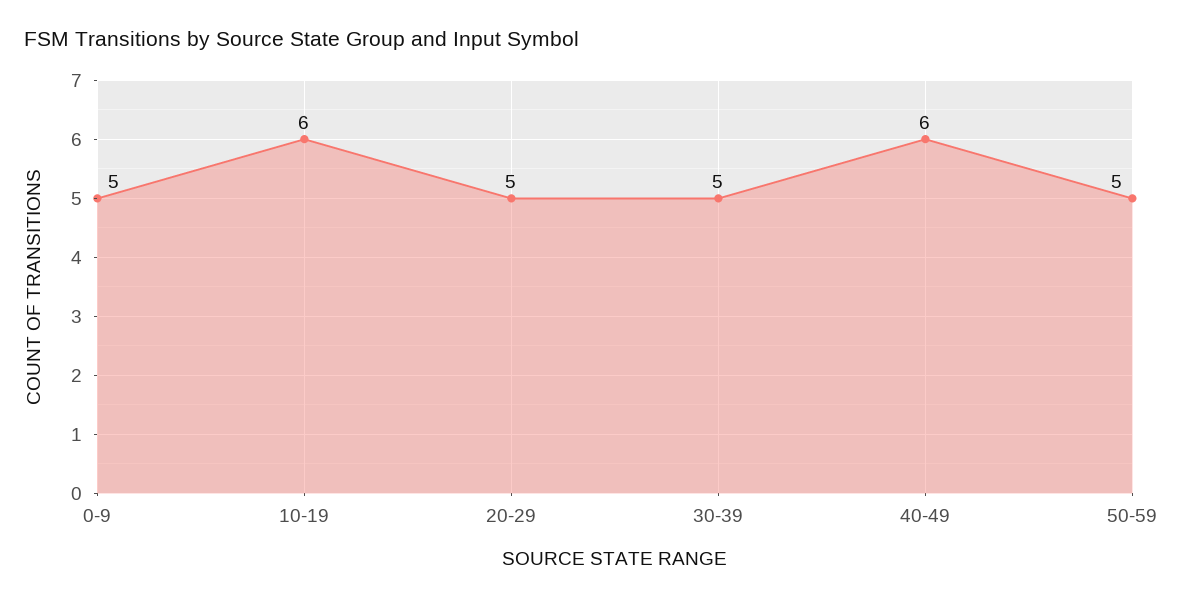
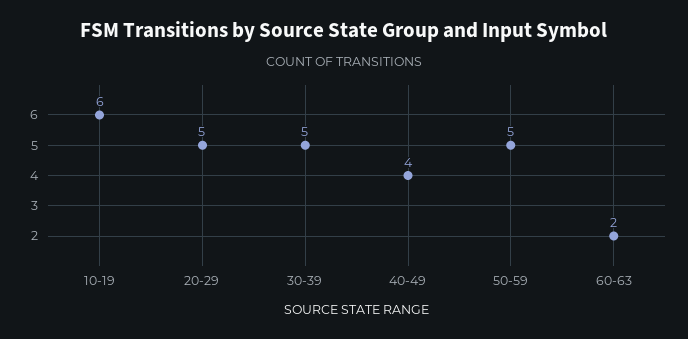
0-9: 5 -> none
40-49: 6 -> 4
60-63: none -> 2

